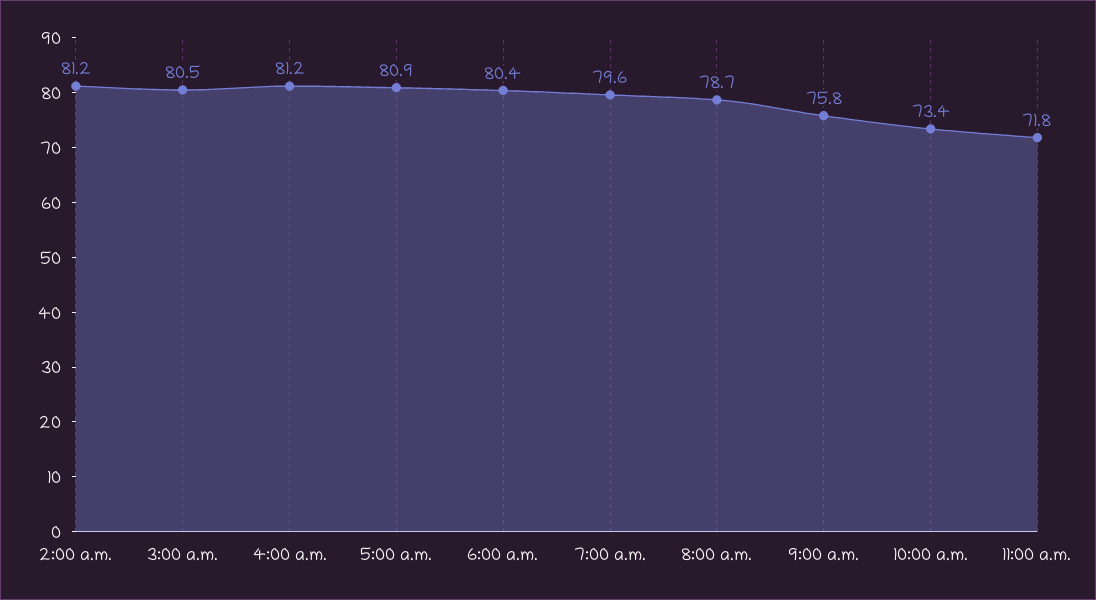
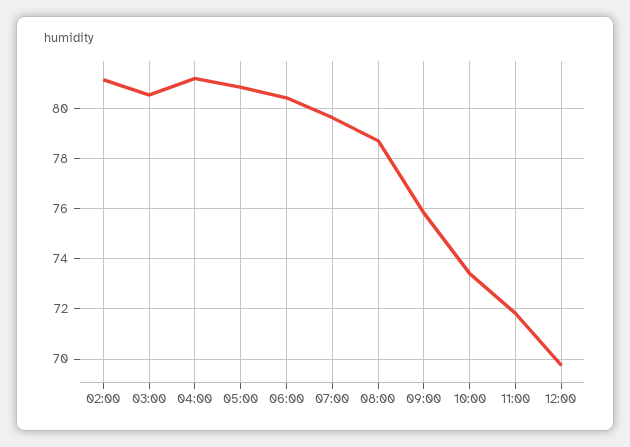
12:00: none -> 69.75

